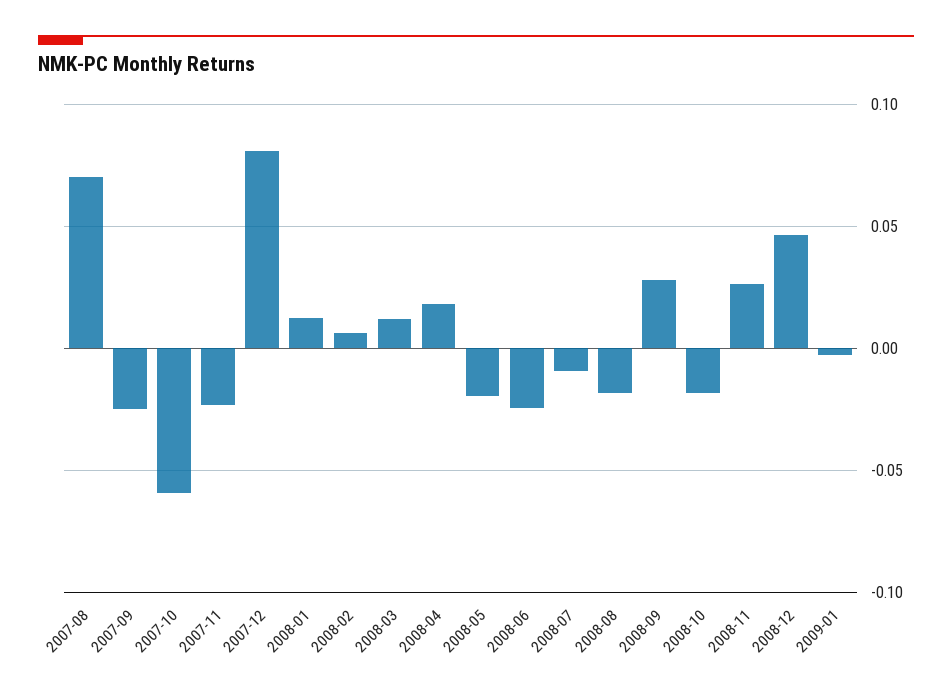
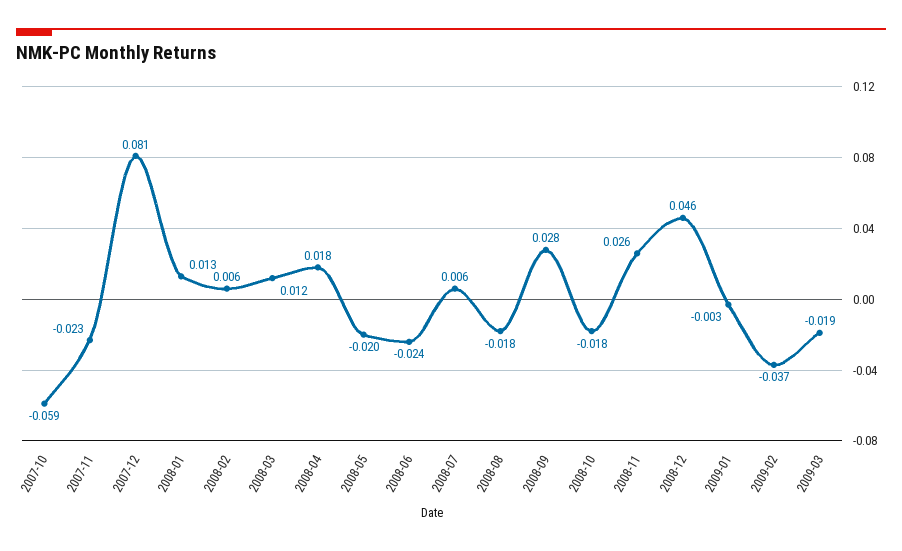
2007-08: 0.07 -> none
2007-09: -0.025 -> none
2008-07: -0.01 -> 0.006
2009-02: none -> -0.037
2009-03: none -> -0.019

